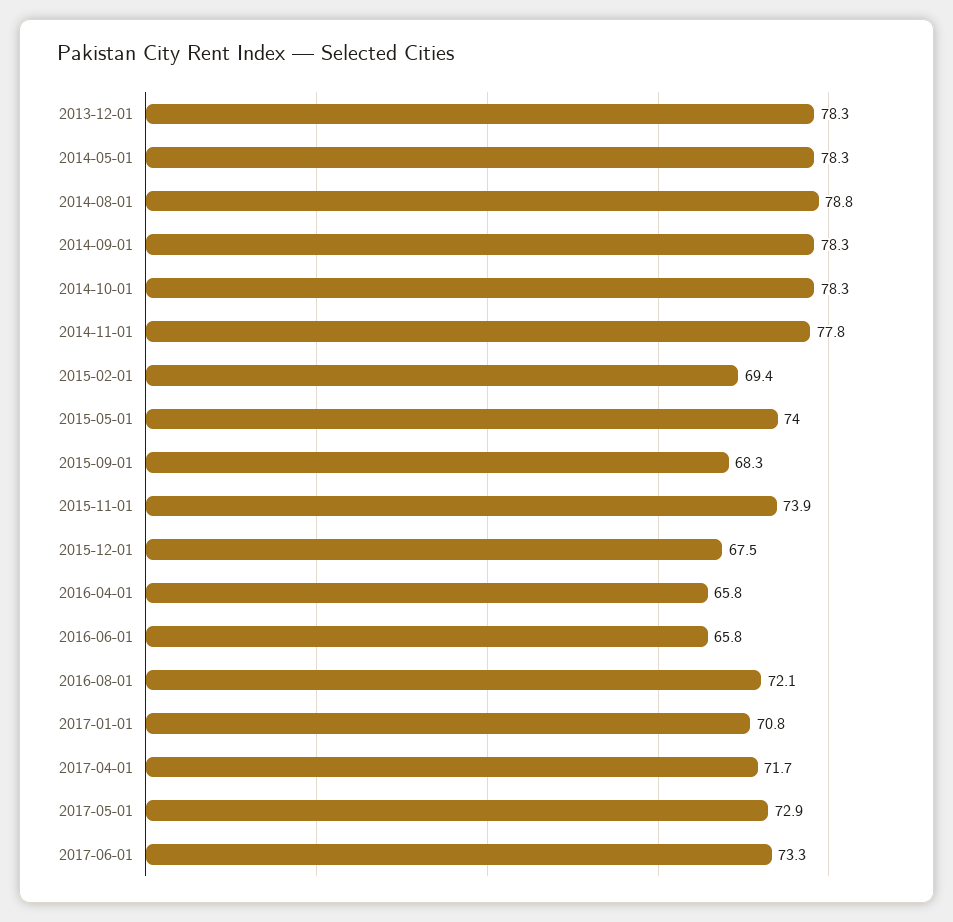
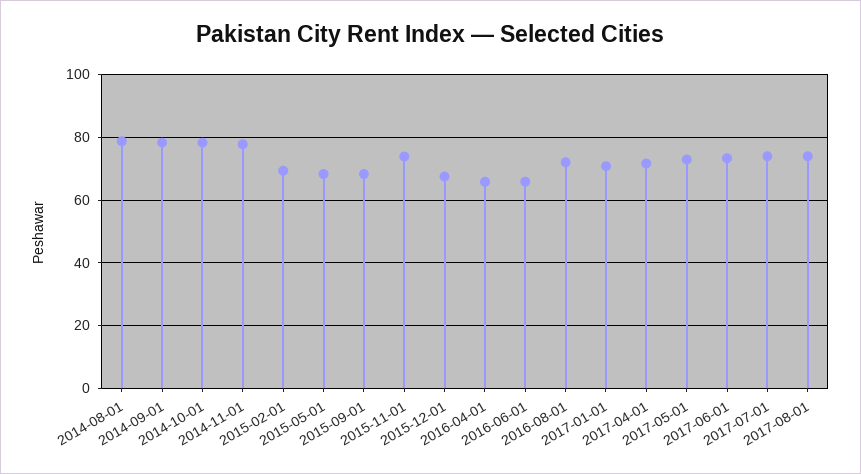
2013-12-01: 78.3 -> none
2014-05-01: 78.3 -> none
2015-05-01: 74 -> 68
2017-07-01: none -> 74
2017-08-01: none -> 74

